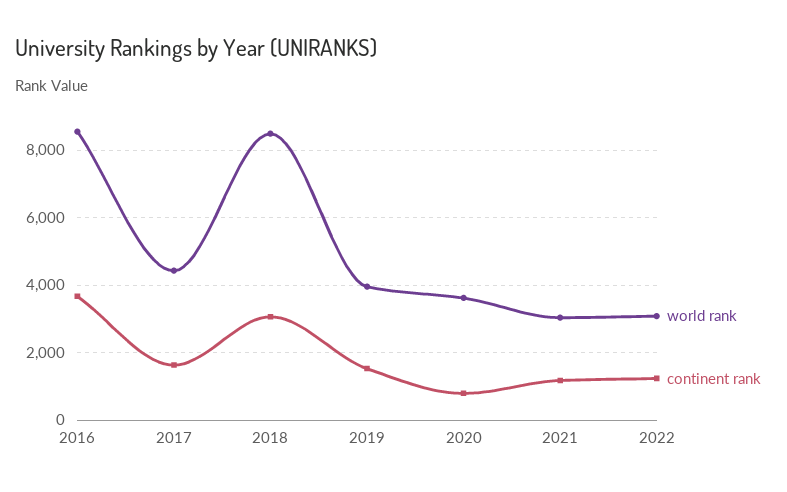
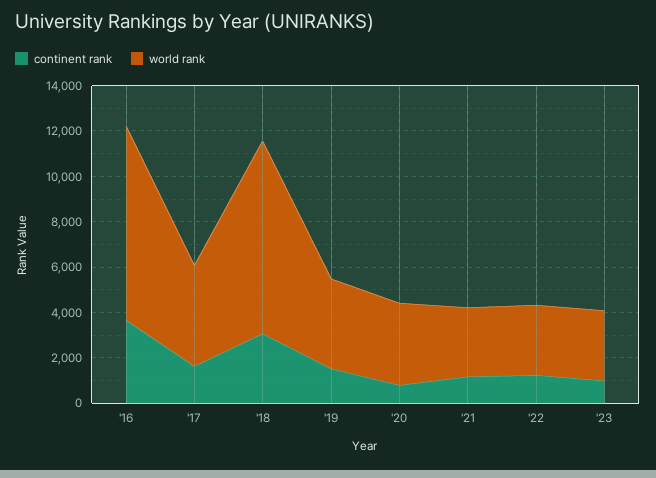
continent rank, '23: none -> 1000
world rank, '23: none -> 3000

